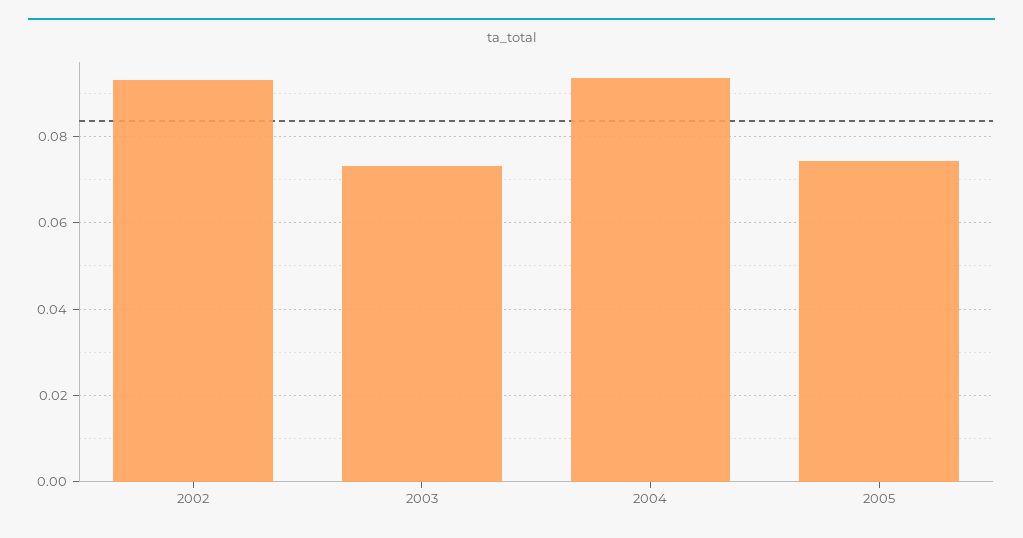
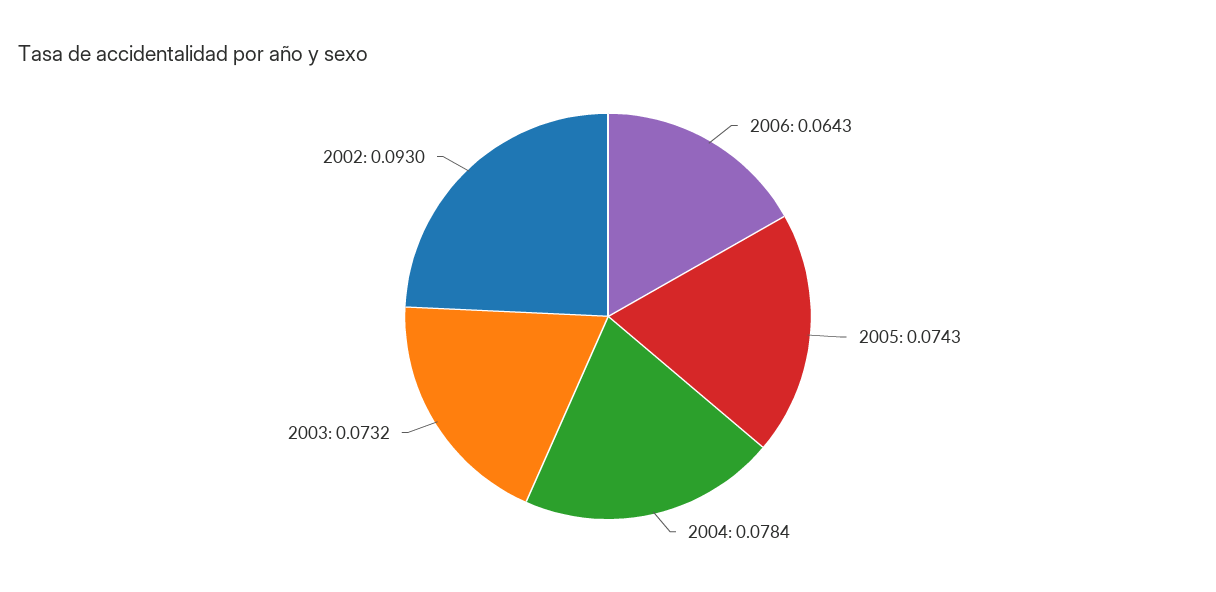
2004: 0.094 -> 0.0784
2006: none -> 0.0643

